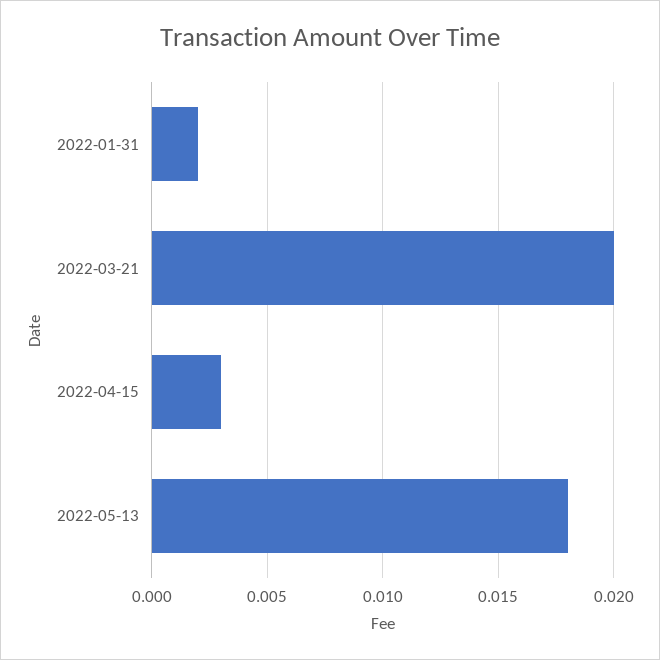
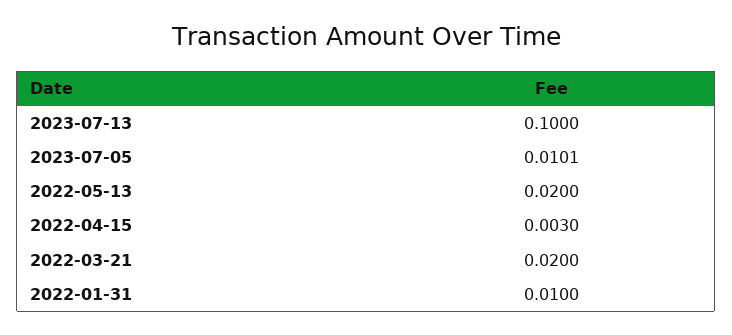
2022-01-31: 0.002 -> 0.01
2022-05-13: 0.018 -> 0.02
2023-07-13: none -> 0.1
2023-07-05: none -> 0.0101

